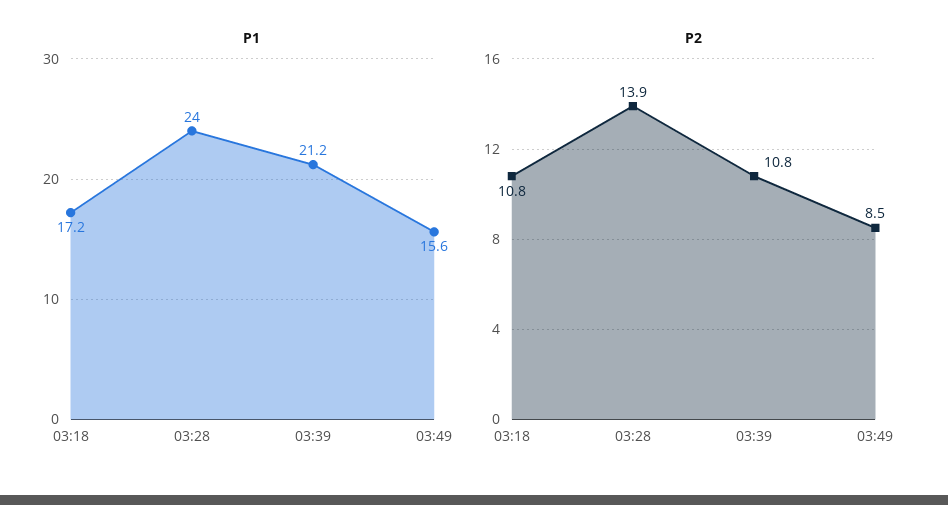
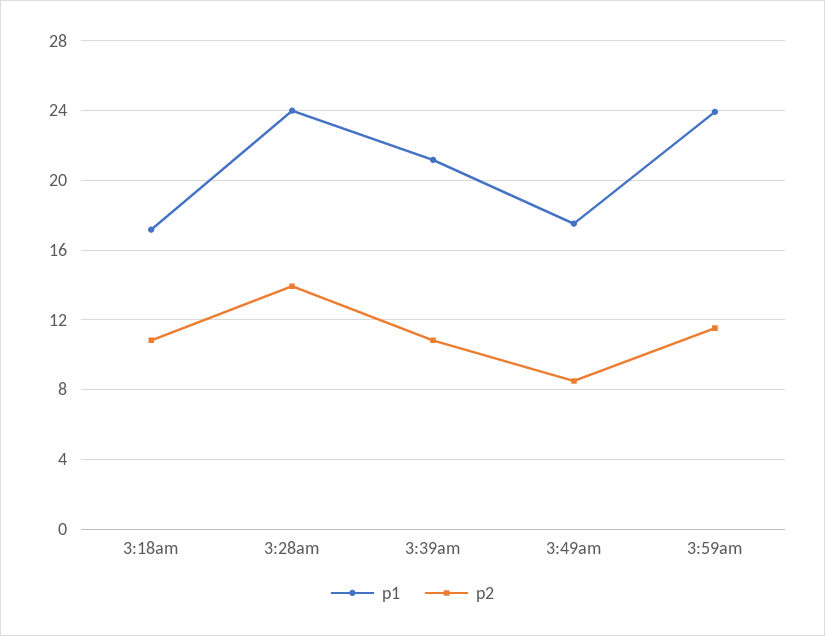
P1, 03:49: 15.6 -> 17.5
P1, 3:59am: none -> 24
P2, 3:59am: none -> 11.5

